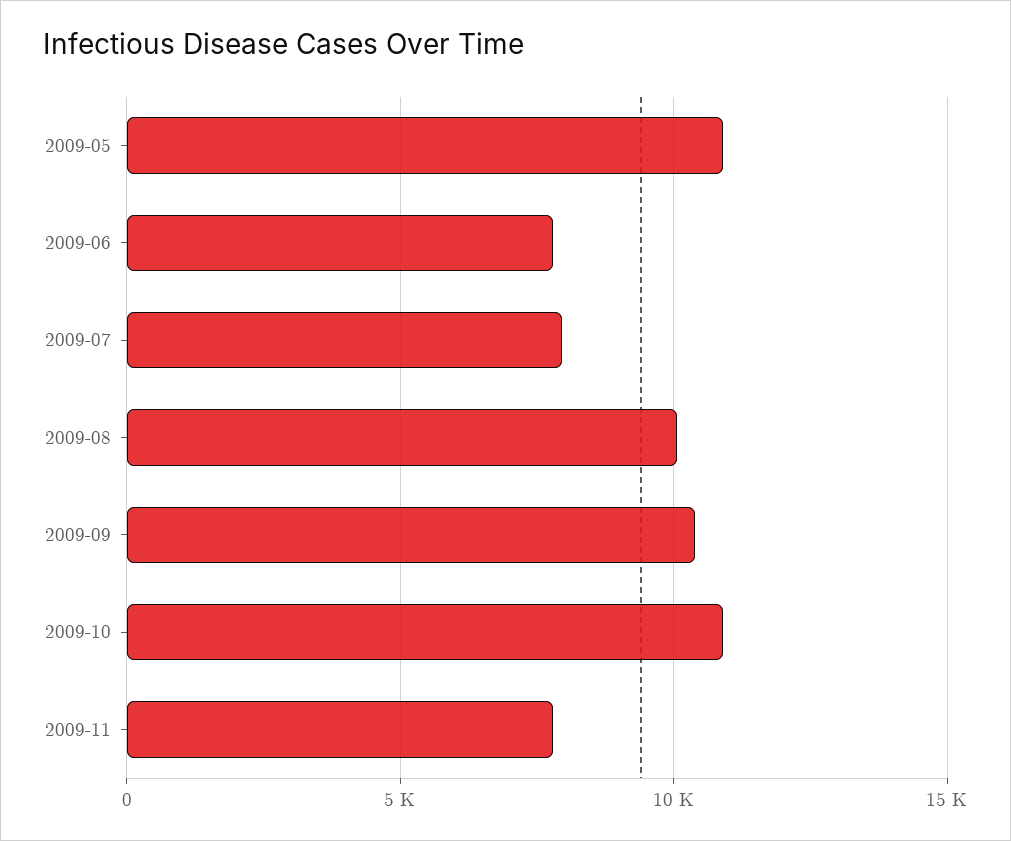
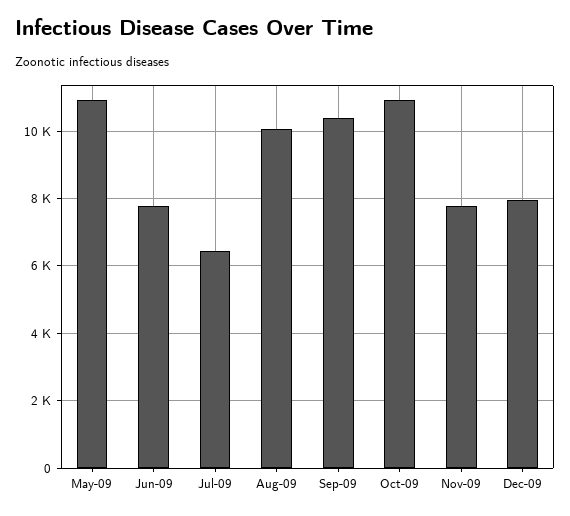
2009-07: 8000 -> 6400
Dec-09: none -> 8000

